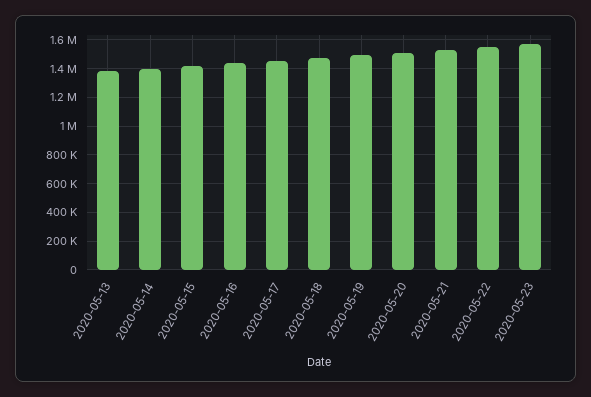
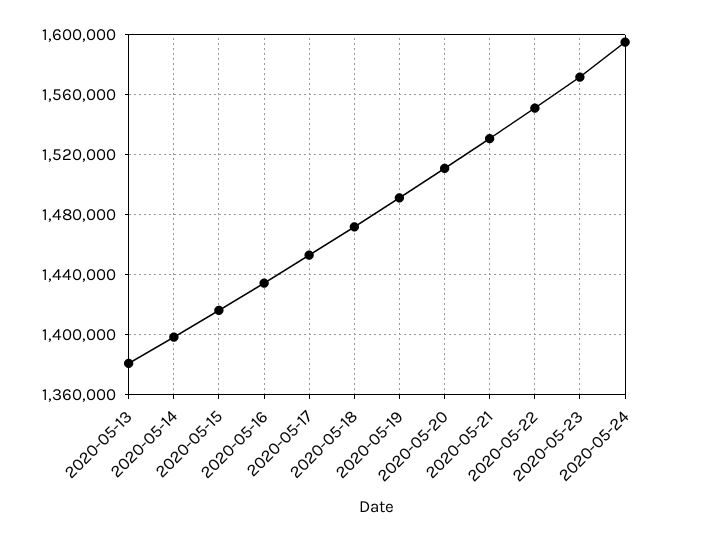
2020-05-24: none -> 1595000

